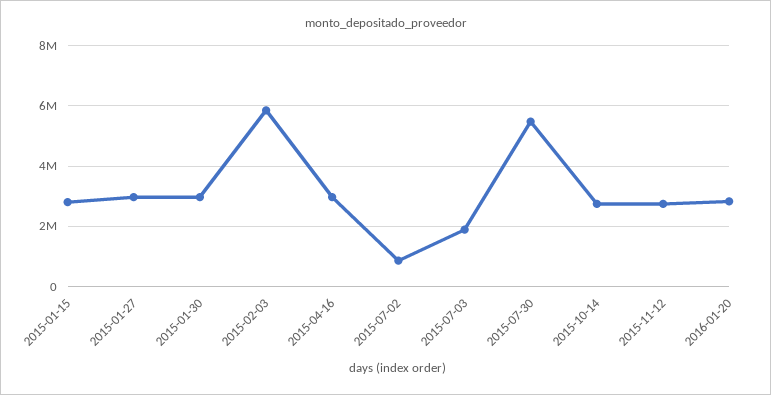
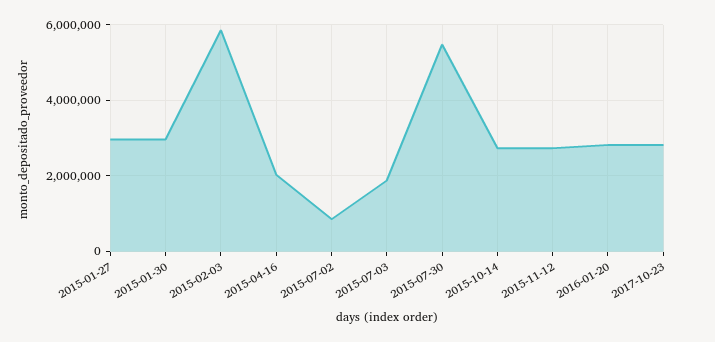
2015-01-15: 2800000 -> none
2015-04-16: 3000000 -> 2000000
2017-10-23: none -> 2800000

